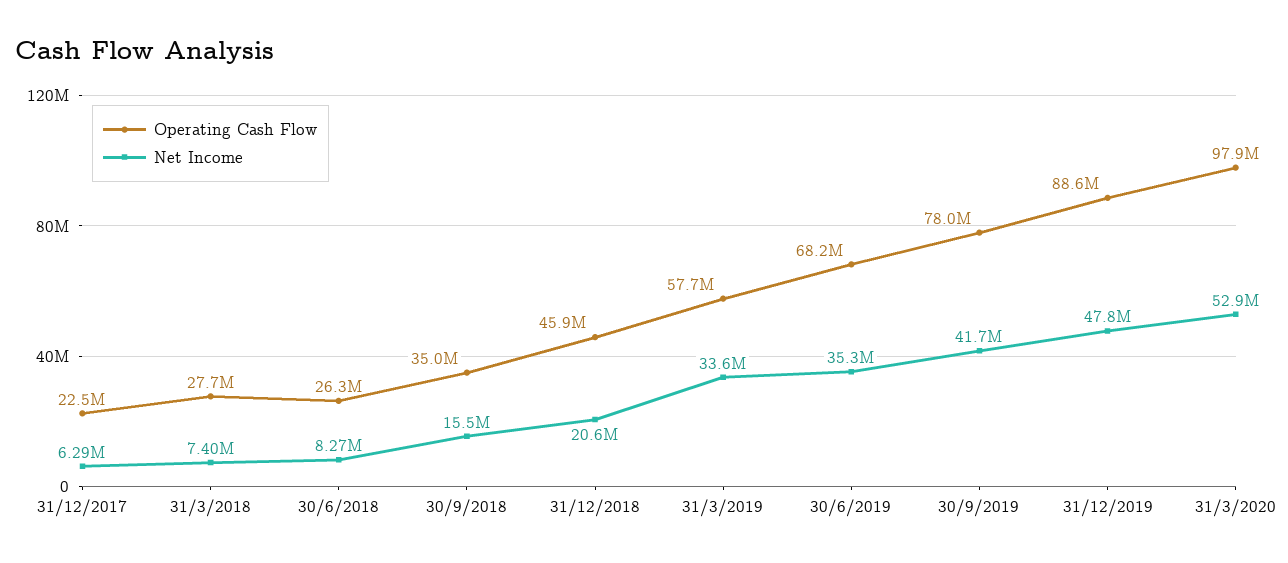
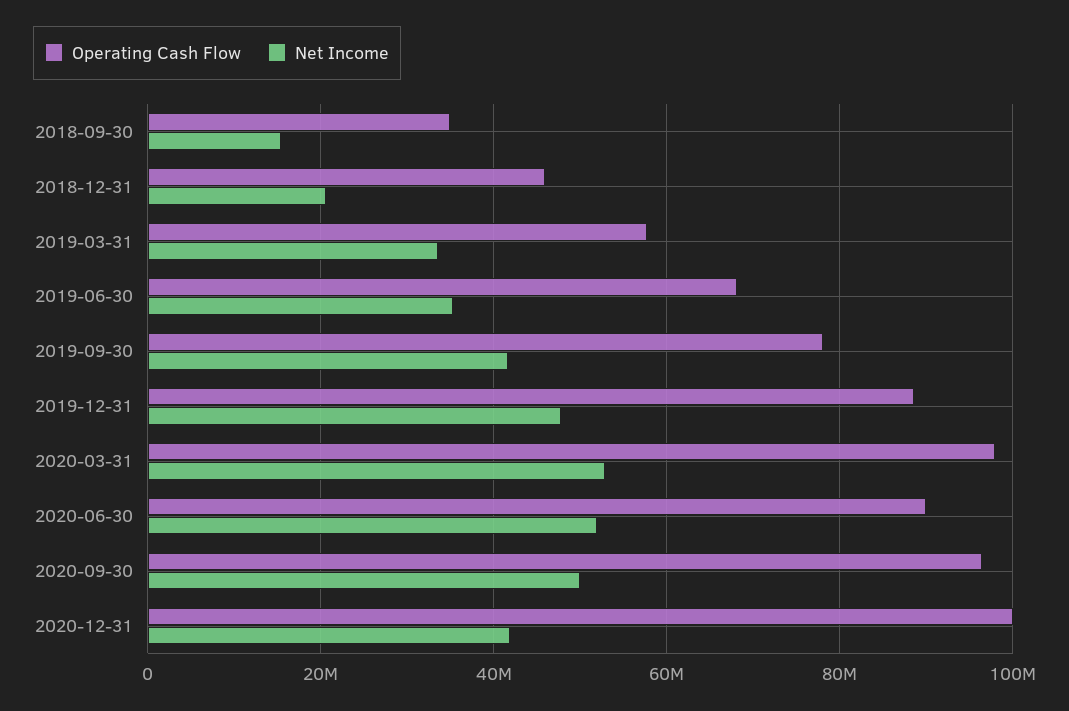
Operating Cash Flow, 31/12/2017: 22500000 -> none
Net Income, 31/12/2017: 6290000 -> none
Operating Cash Flow, 31/3/2018: 27700000 -> none
Net Income, 31/3/2018: 7400000 -> none
Operating Cash Flow, 30/6/2018: 26300000 -> none
Net Income, 30/6/2018: 8270000 -> none
Operating Cash Flow, 2020-06-30: none -> 90000000
Net Income, 2020-06-30: none -> 52000000
Operating Cash Flow, 2020-09-30: none -> 96000000
Net Income, 2020-09-30: none -> 50000000
Operating Cash Flow, 2020-12-31: none -> 100000000
Net Income, 2020-12-31: none -> 42000000

